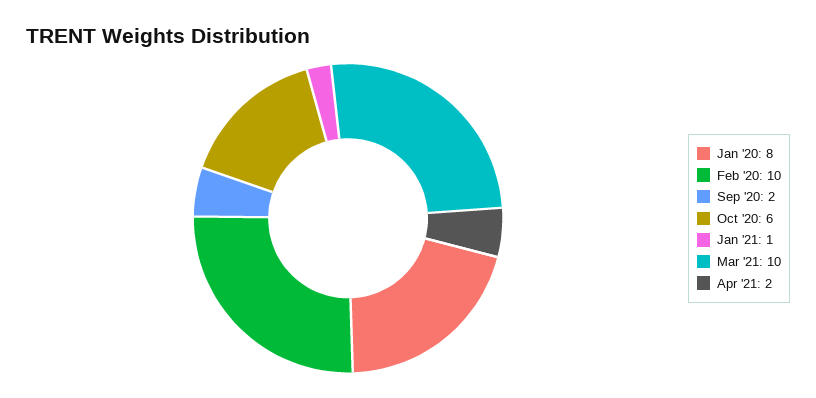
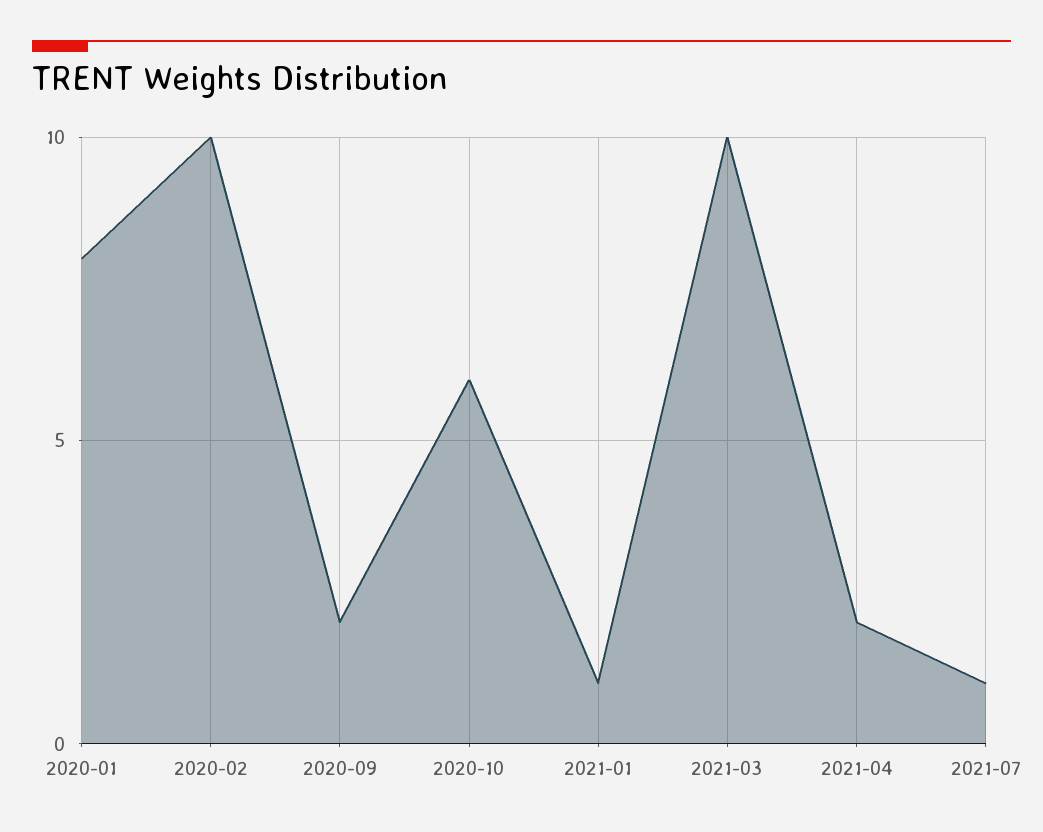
2021-07: none -> 1

